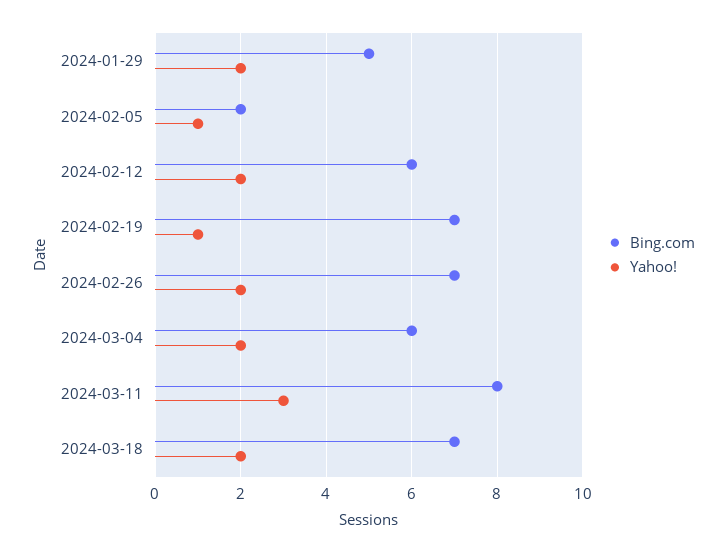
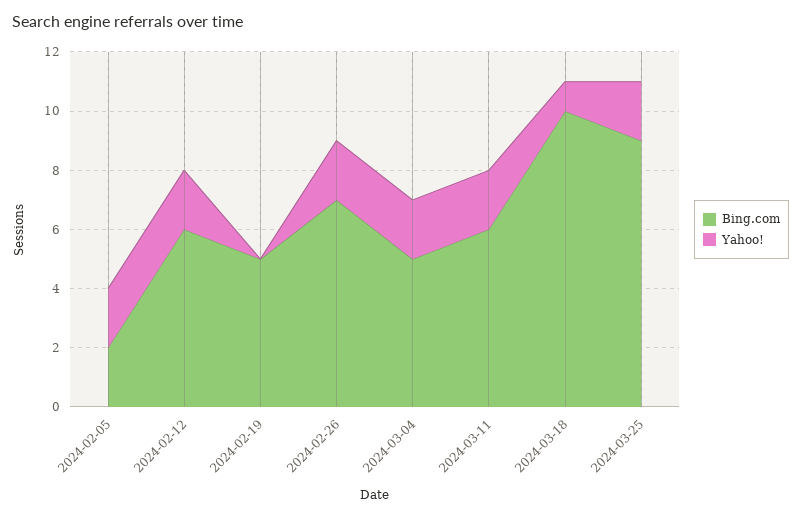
Bing.com, 2024-01-29: 5 -> none
Yahoo!, 2024-01-29: 2 -> none
Yahoo!, 2024-02-05: 1 -> 2
Bing.com, 2024-02-19: 7 -> 5
Yahoo!, 2024-02-19: 1 -> 0
Bing.com, 2024-03-04: 6 -> 5
Bing.com, 2024-03-11: 8 -> 6
Yahoo!, 2024-03-11: 3 -> 2
Bing.com, 2024-03-18: 7 -> 10
Yahoo!, 2024-03-18: 2 -> 1
Bing.com, 2024-03-25: none -> 9
Yahoo!, 2024-03-25: none -> 2

